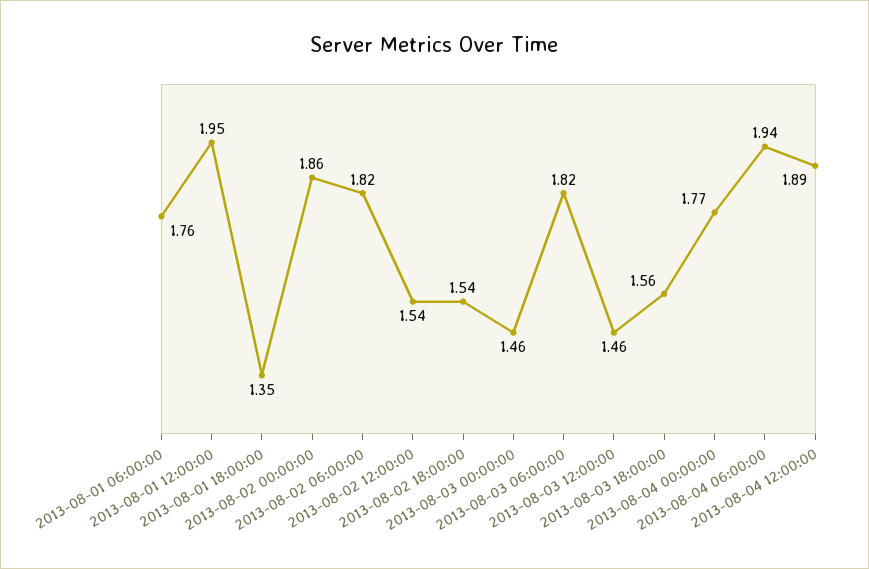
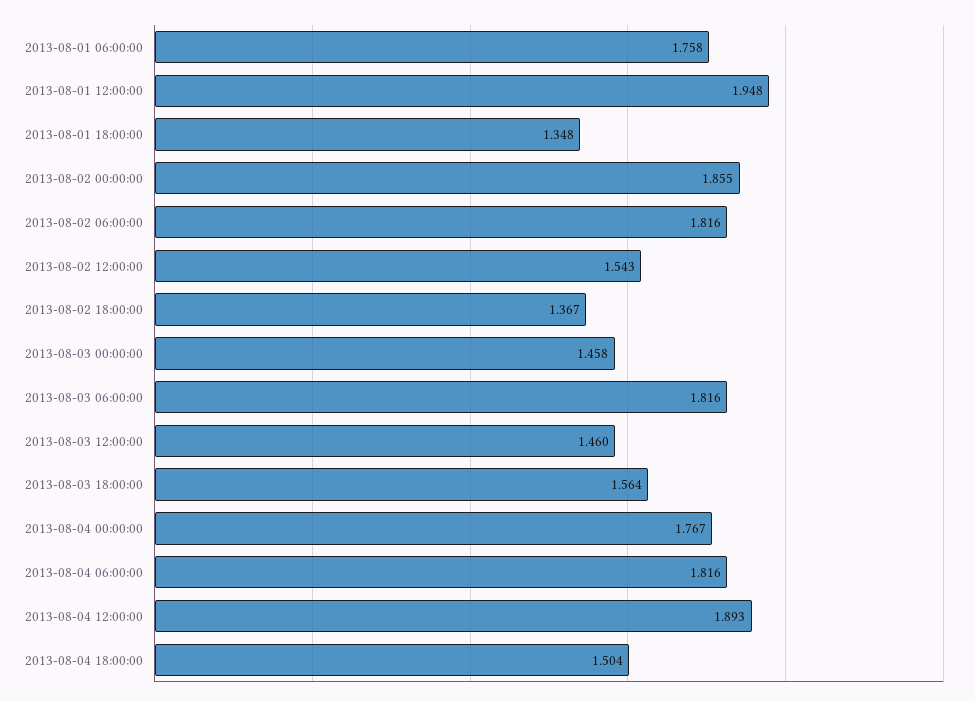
2013-08-02 18:00:00: 1.54 -> 1.367
2013-08-04 06:00:00: 1.94 -> 1.816
2013-08-04 18:00:00: none -> 1.504

